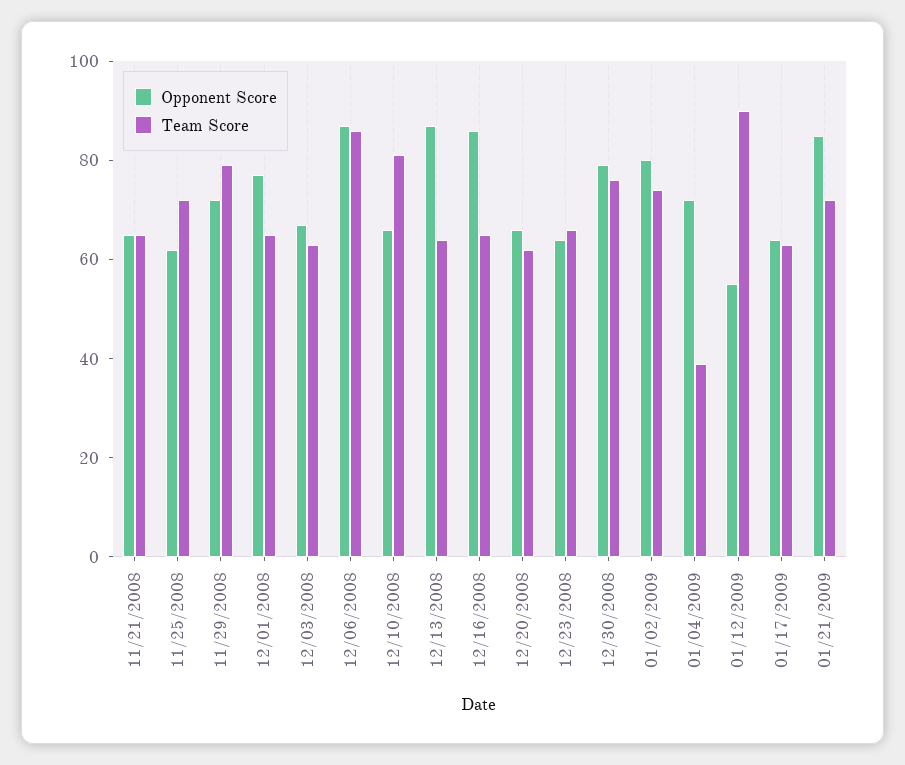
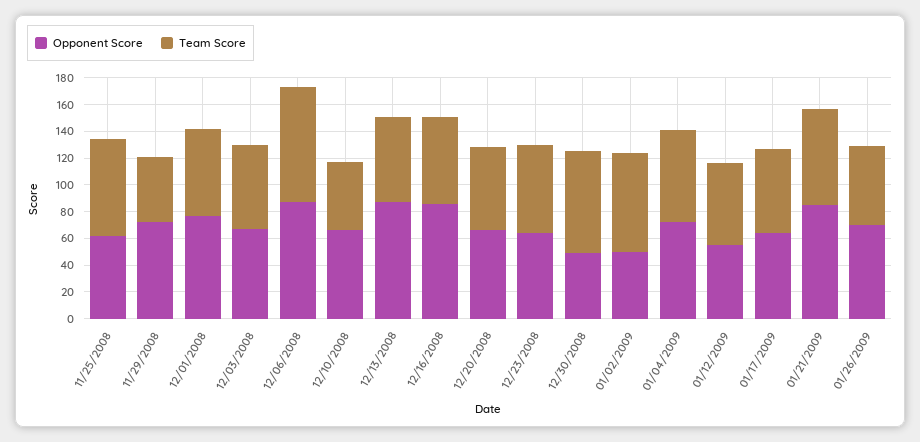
Opponent Score, 11/21/2008: 65 -> none
Team Score, 11/21/2008: 65 -> none
Team Score, 11/29/2008: 80 -> 50
Team Score, 12/10/2008: 80 -> 50
Opponent Score, 12/30/2008: 80 -> 50
Opponent Score, 01/02/2009: 80 -> 50
Team Score, 01/04/2009: 40 -> 70
Team Score, 01/12/2009: 90 -> 60
Opponent Score, 01/26/2009: none -> 70
Team Score, 01/26/2009: none -> 60

